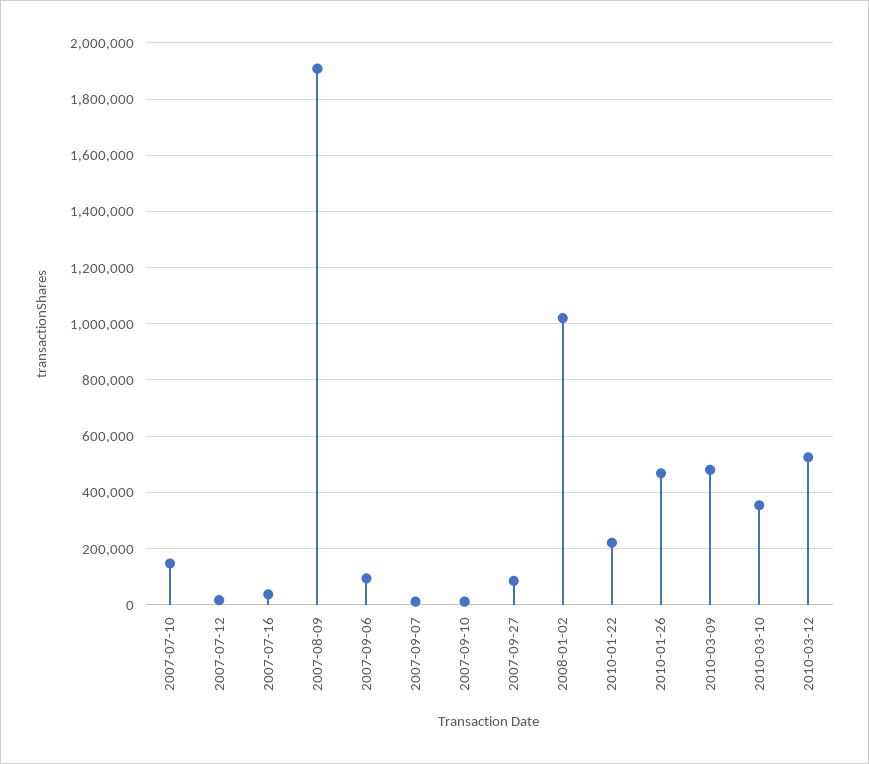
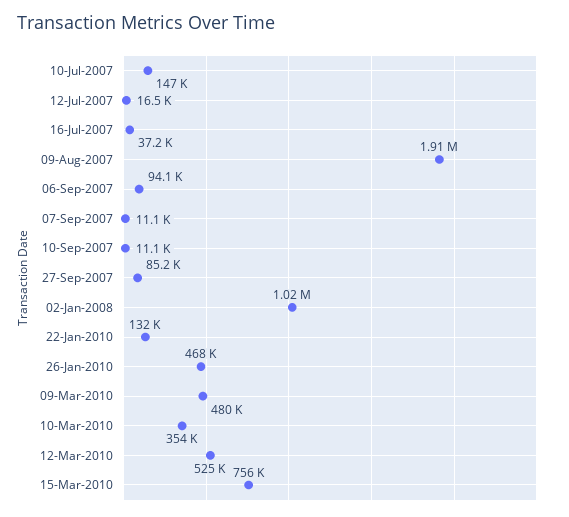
2010-01-22: 225000 -> 132000
15-Mar-2010: none -> 756000

